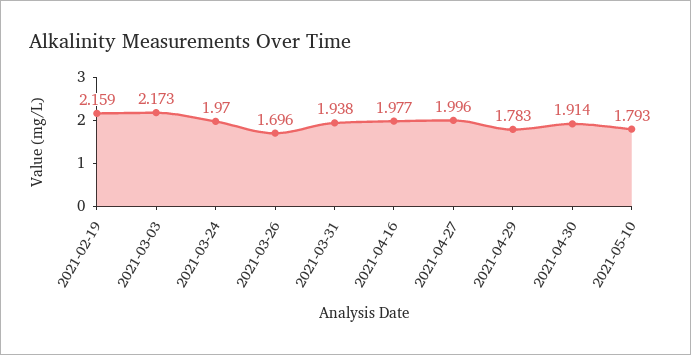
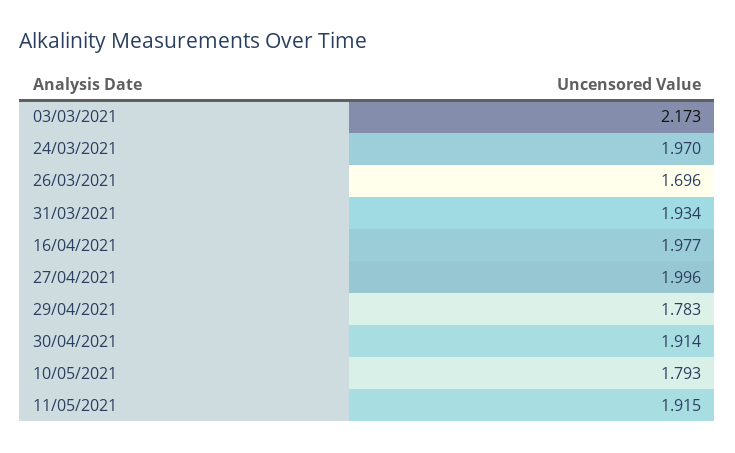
2021-02-19: 2.159 -> none
2021-03-31: 1.938 -> 1.934
11/05/2021: none -> 1.915

